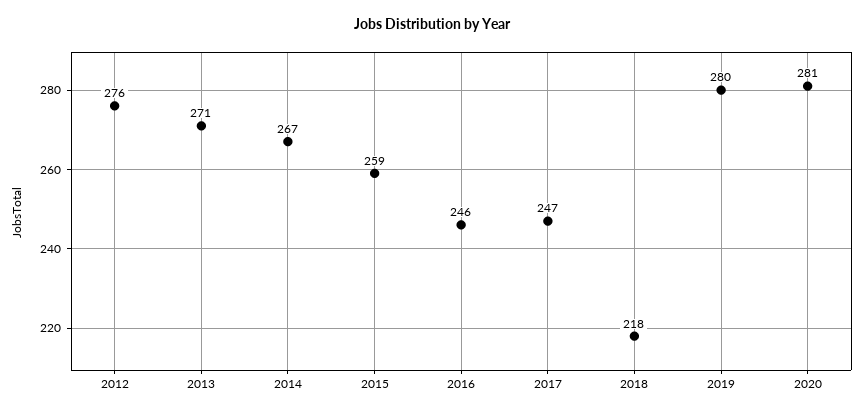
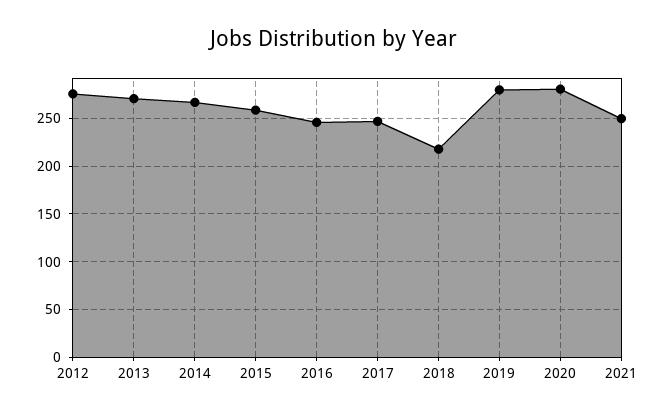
2021: none -> 250

